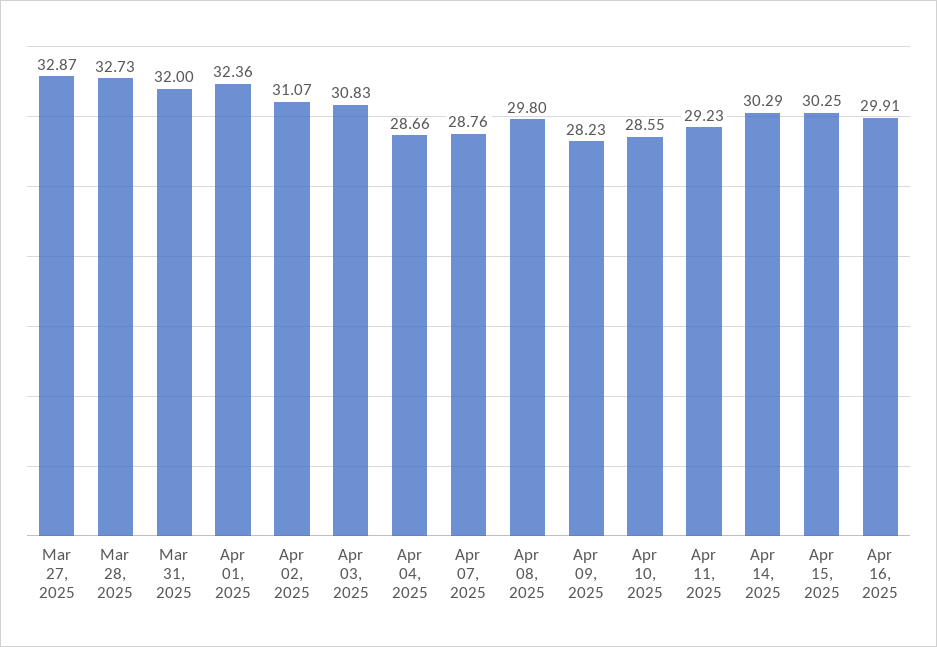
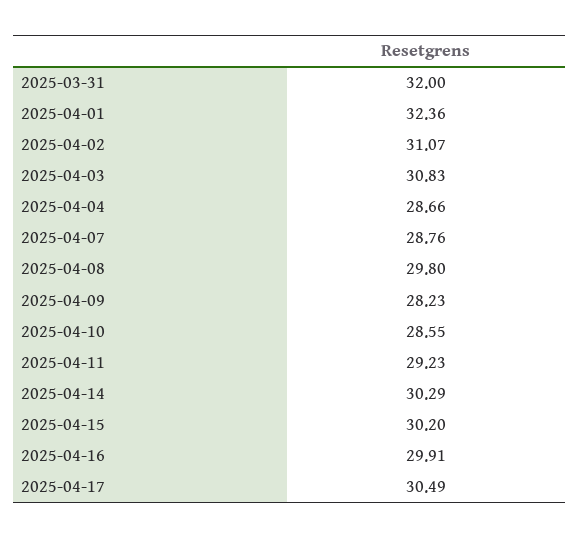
Mar 27, 2025: 32.87 -> none
Mar 28, 2025: 32.73 -> none
Apr 15, 2025: 30.25 -> 30.2
2025-04-17: none -> 30.49

